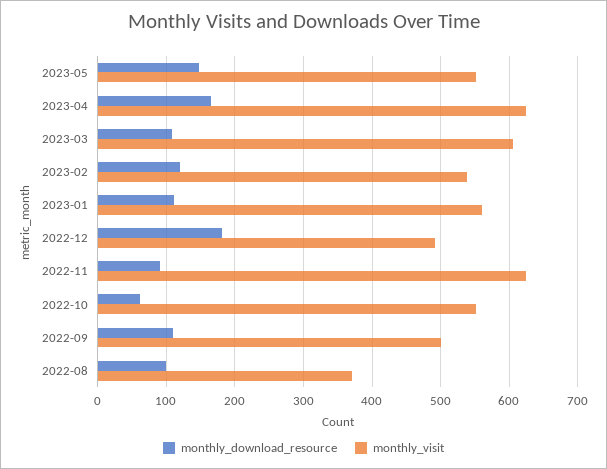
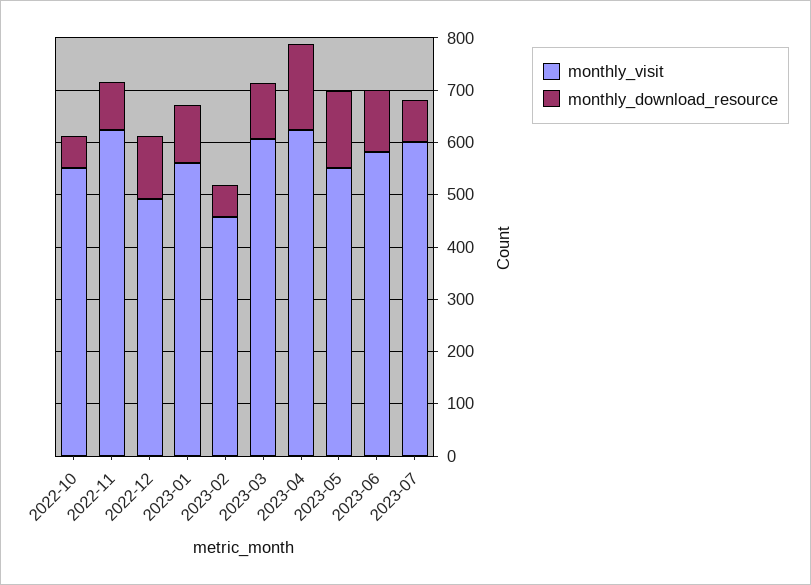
monthly_download_resource, 2023-02: 120 -> 60
monthly_visit, 2023-02: 540 -> 460
monthly_download_resource, 2022-12: 180 -> 120
monthly_download_resource, 2022-09: 110 -> none
monthly_visit, 2022-09: 500 -> none
monthly_download_resource, 2022-08: 100 -> none
monthly_visit, 2022-08: 370 -> none
monthly_visit, 2023-06: none -> 580
monthly_download_resource, 2023-06: none -> 120
monthly_visit, 2023-07: none -> 600
monthly_download_resource, 2023-07: none -> 80

